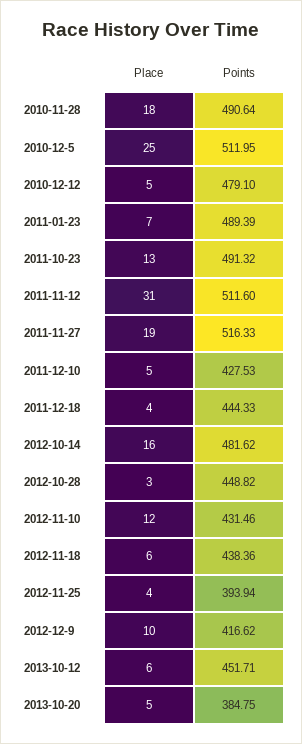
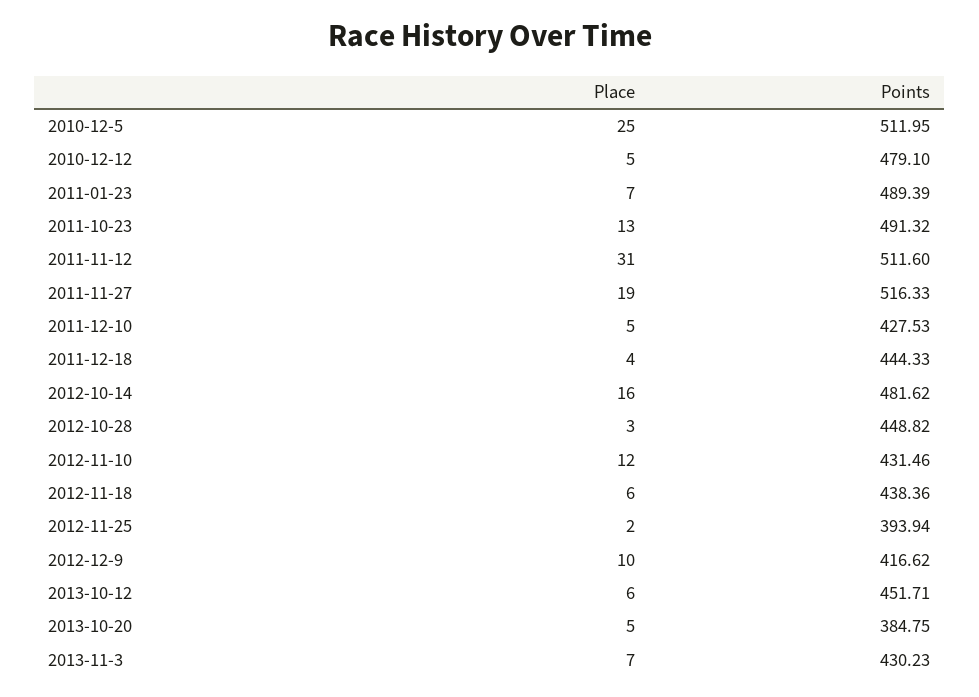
Place, 2010-11-28: 18 -> none
Points, 2010-11-28: 490.64 -> none
Place, 2012-11-25: 4 -> 2
Place, 2013-11-3: none -> 7
Points, 2013-11-3: none -> 430.23

